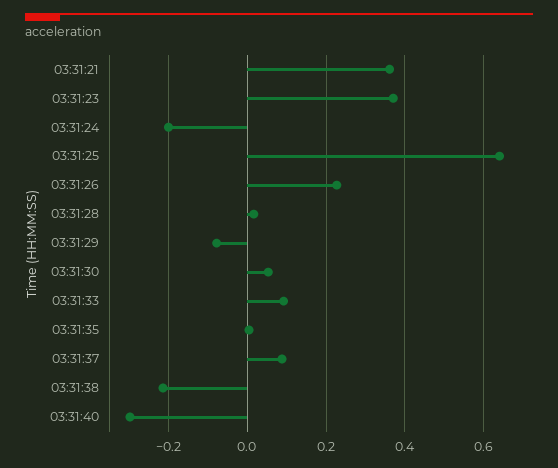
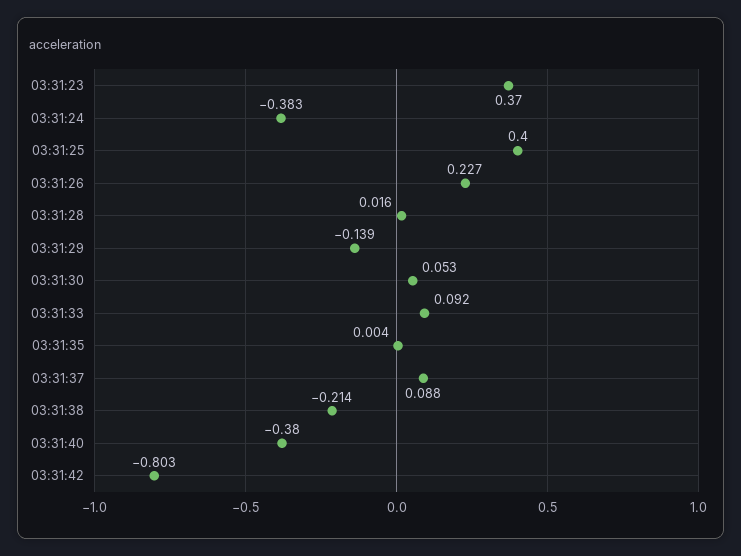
03:31:21: 0.36 -> none
03:31:24: -0.2 -> -0.383
03:31:25: 0.64 -> 0.4
03:31:29: -0.08 -> -0.139
03:31:40: -0.3 -> -0.38
03:31:42: none -> -0.803

